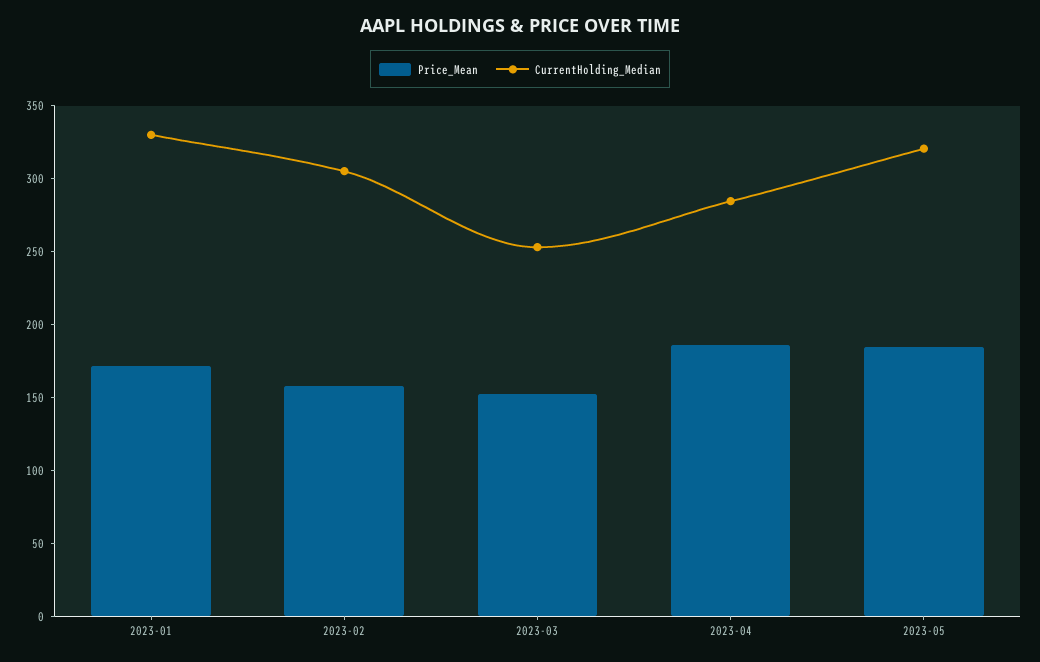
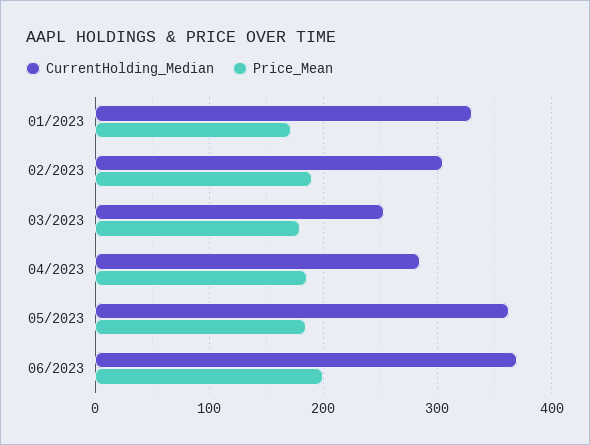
Price_Mean, 2023-02: 160 -> 190
Price_Mean, 2023-03: 150 -> 180
CurrentHolding_Median, 2023-05: 320 -> 360
CurrentHolding_Median, 06/2023: none -> 370
Price_Mean, 06/2023: none -> 200

